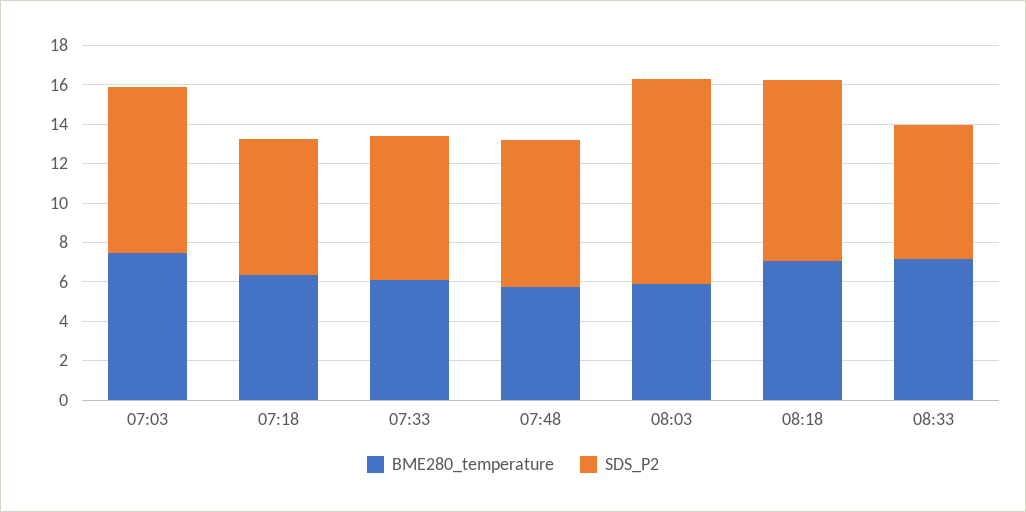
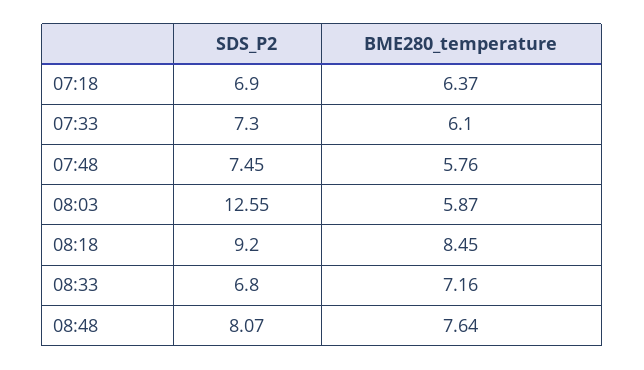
BME280_temperature, 07:03: 7.5 -> none
SDS_P2, 07:03: 8.5 -> none
SDS_P2, 08:03: 10.5 -> 12.55
BME280_temperature, 08:18: 7 -> 8.45
SDS_P2, 08:48: none -> 8.07
BME280_temperature, 08:48: none -> 7.64

